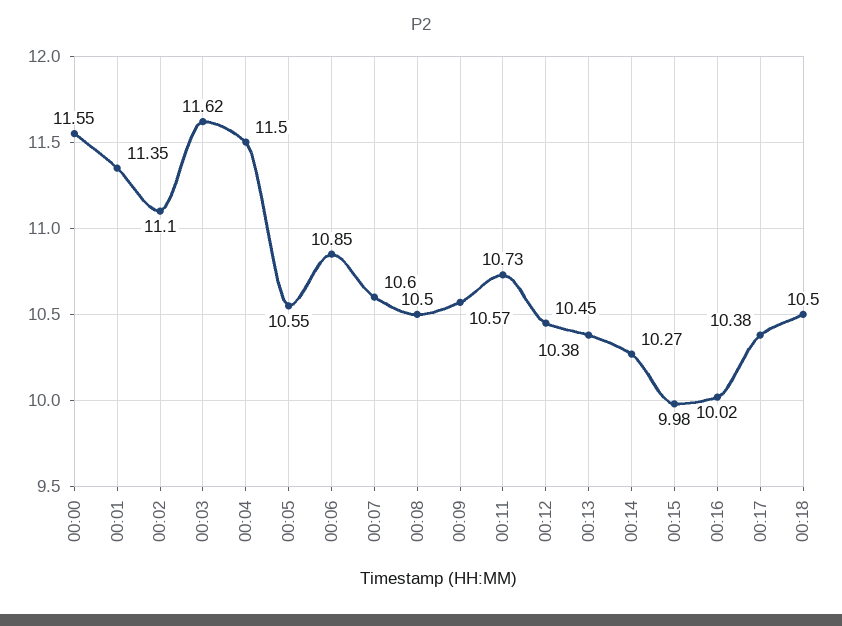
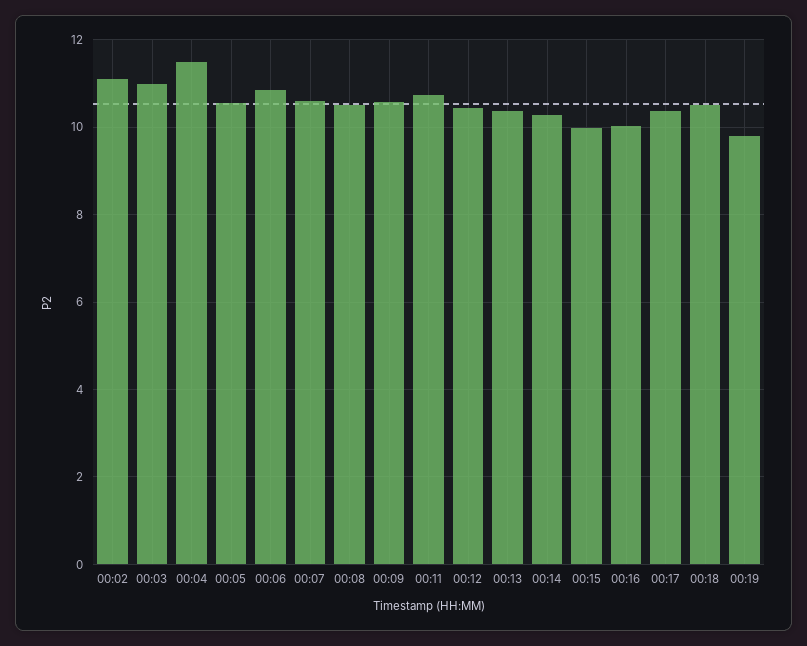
00:00: 11.55 -> none
00:01: 11.35 -> none
00:03: 11.62 -> 11
00:19: none -> 9.8

